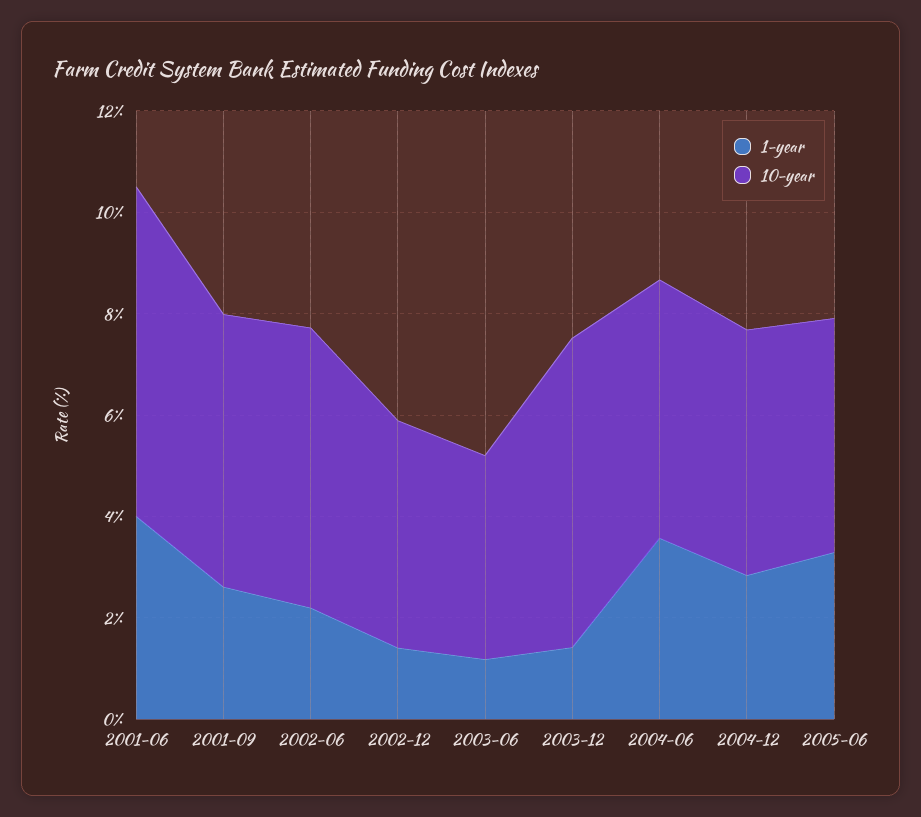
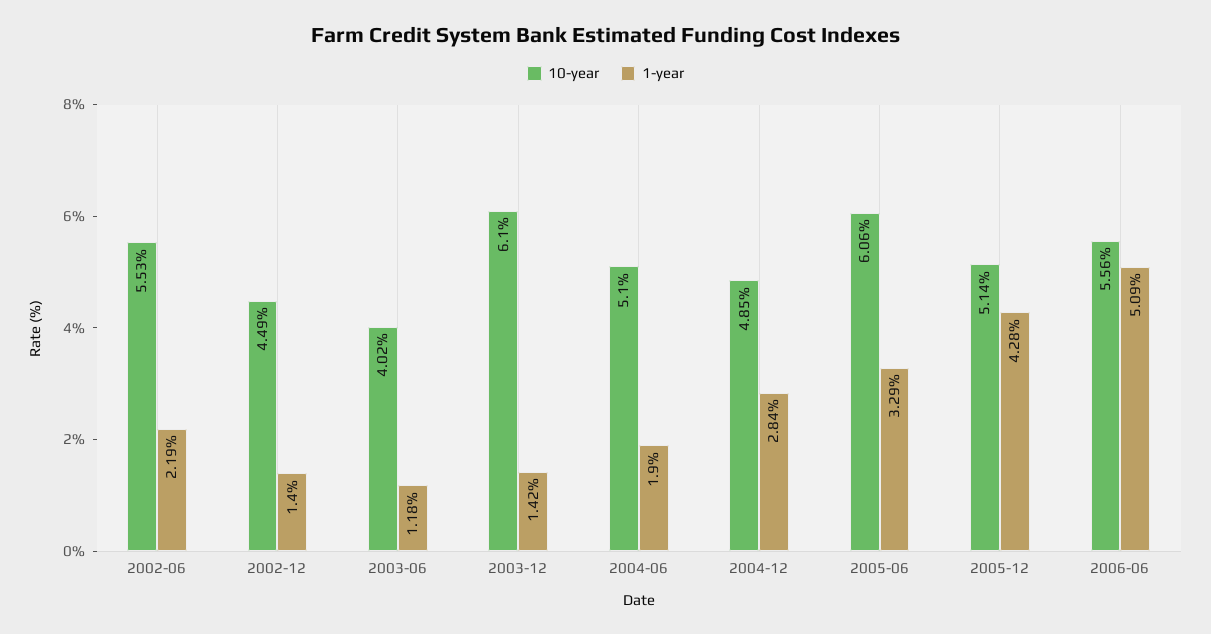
1-year, 2001-06: 4 -> none
10-year, 2001-06: 6.5 -> none
1-year, 2001-09: 2.5 -> none
10-year, 2001-09: 5.5 -> none
1-year, 2004-06: 3.5 -> 1.9
10-year, 2005-06: 4.5 -> 6.06
10-year, 2005-12: none -> 5.14
1-year, 2005-12: none -> 4.28
10-year, 2006-06: none -> 5.56
1-year, 2006-06: none -> 5.09

